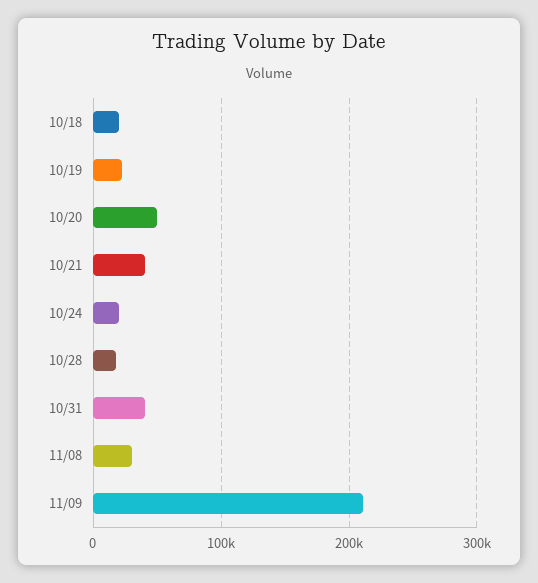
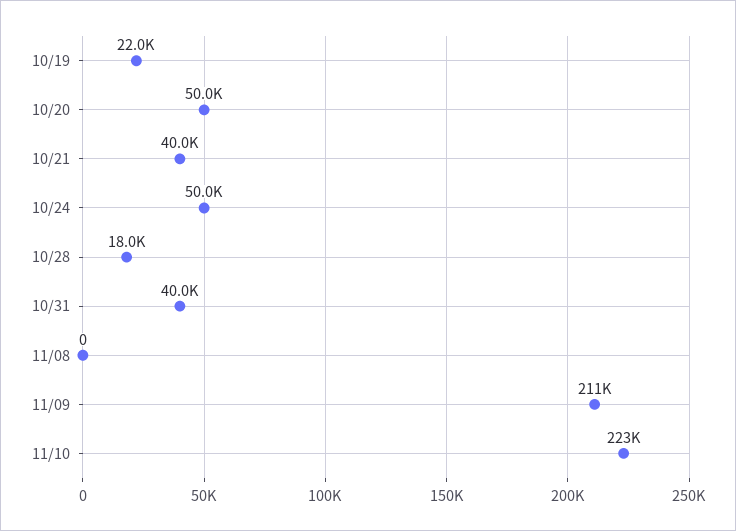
10/18: 20000 -> none
10/24: 20000 -> 50000
11/08: 30000 -> 0
11/10: none -> 223000

